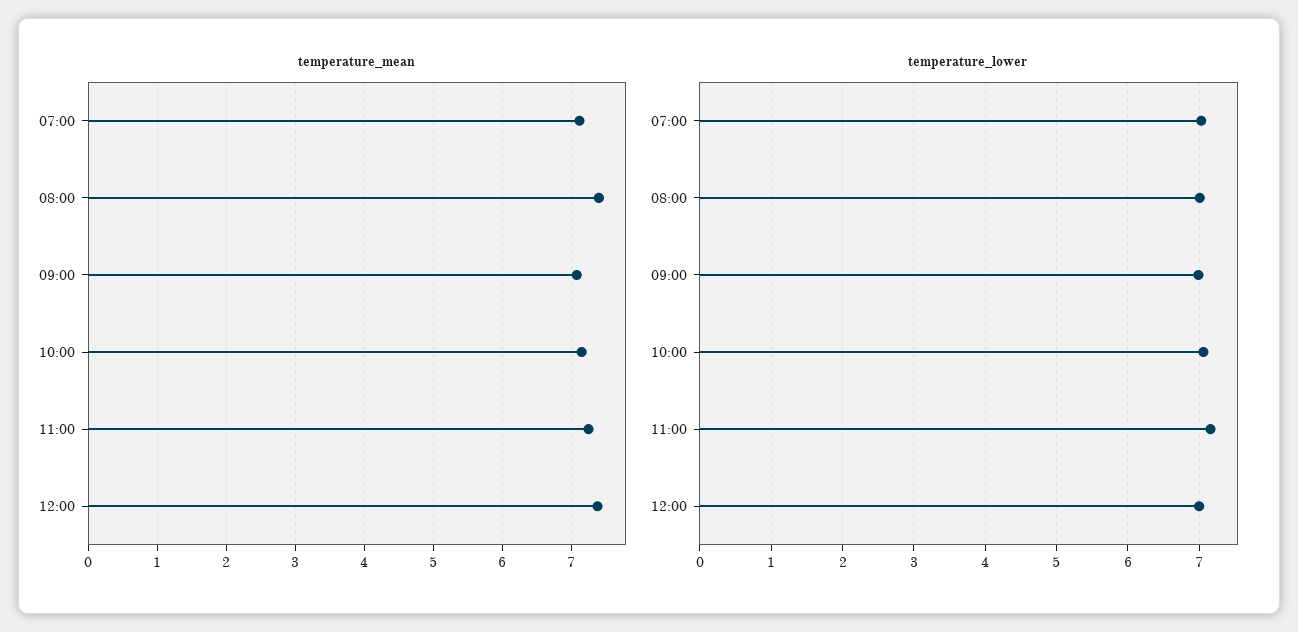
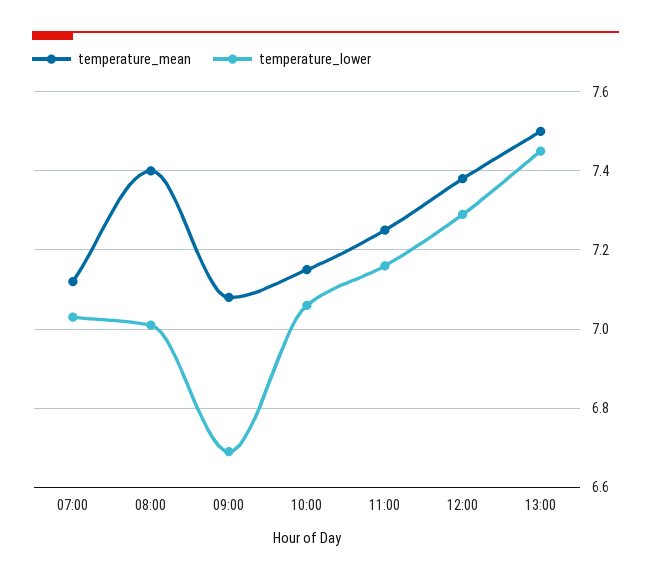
temperature_lower, 09:00: 7 -> 6.7
temperature_lower, 12:00: 7 -> 7.3
temperature_mean, 13:00: none -> 7.5
temperature_lower, 13:00: none -> 7.45

